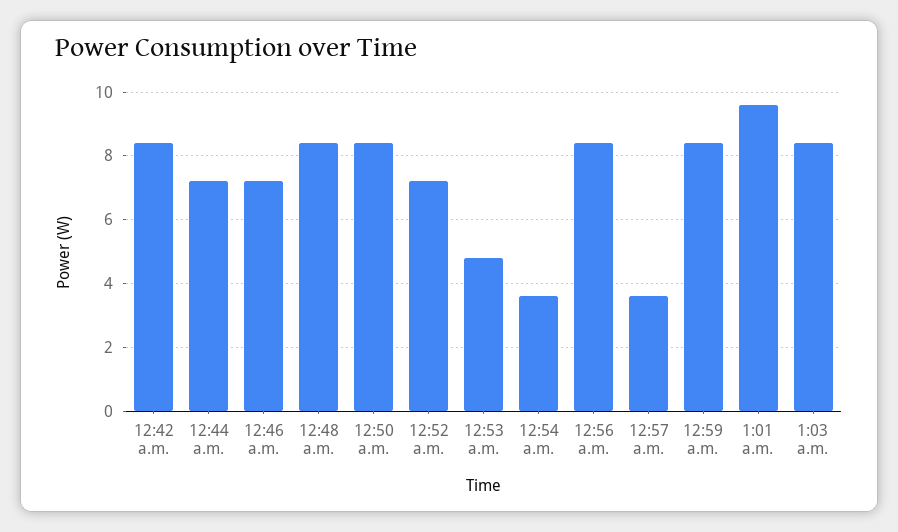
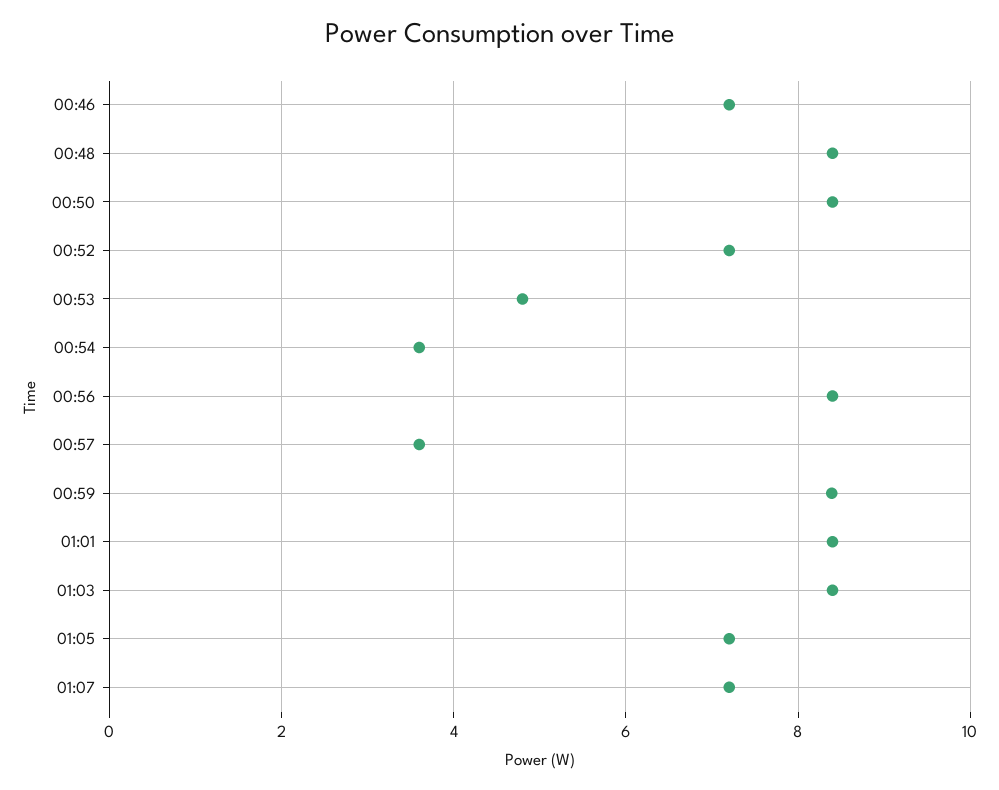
12:42 a.m.: 8.4 -> none
12:44 a.m.: 7.2 -> none
1:01 a.m.: 9.6 -> 8.4
01:05: none -> 7.2
01:07: none -> 7.2

